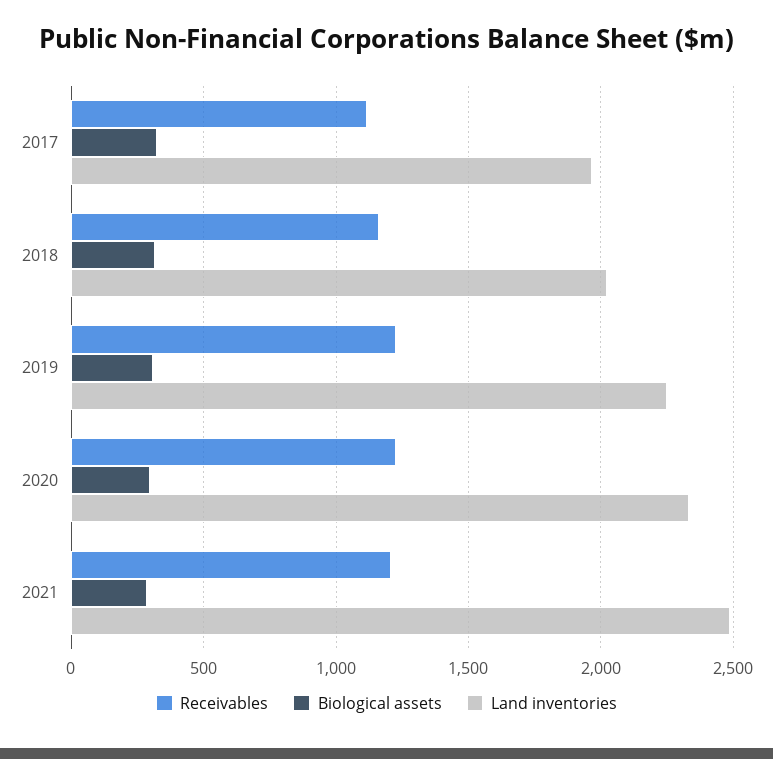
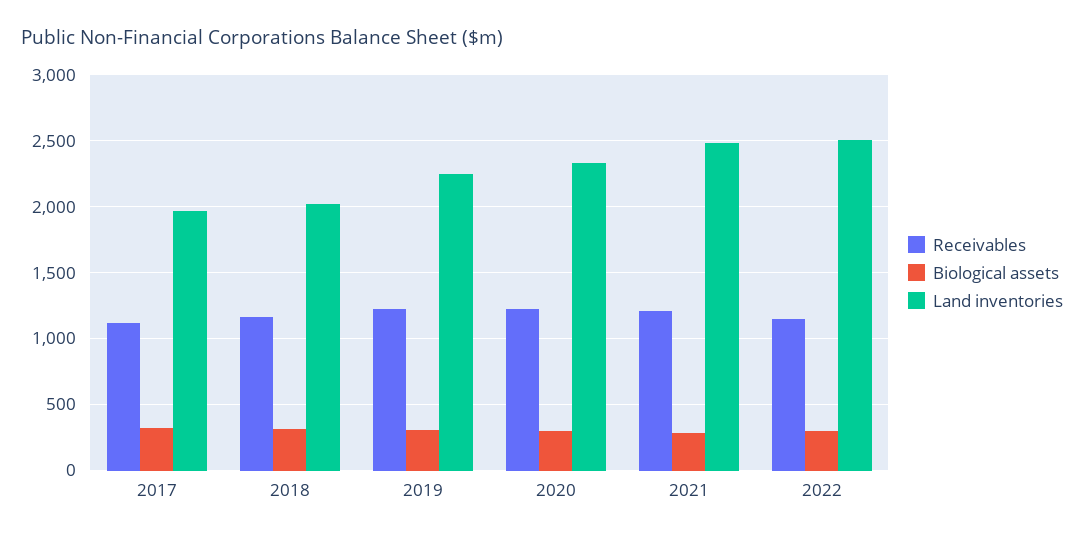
Receivables, 2022: none -> 1150
Biological assets, 2022: none -> 300
Land inventories, 2022: none -> 2500

